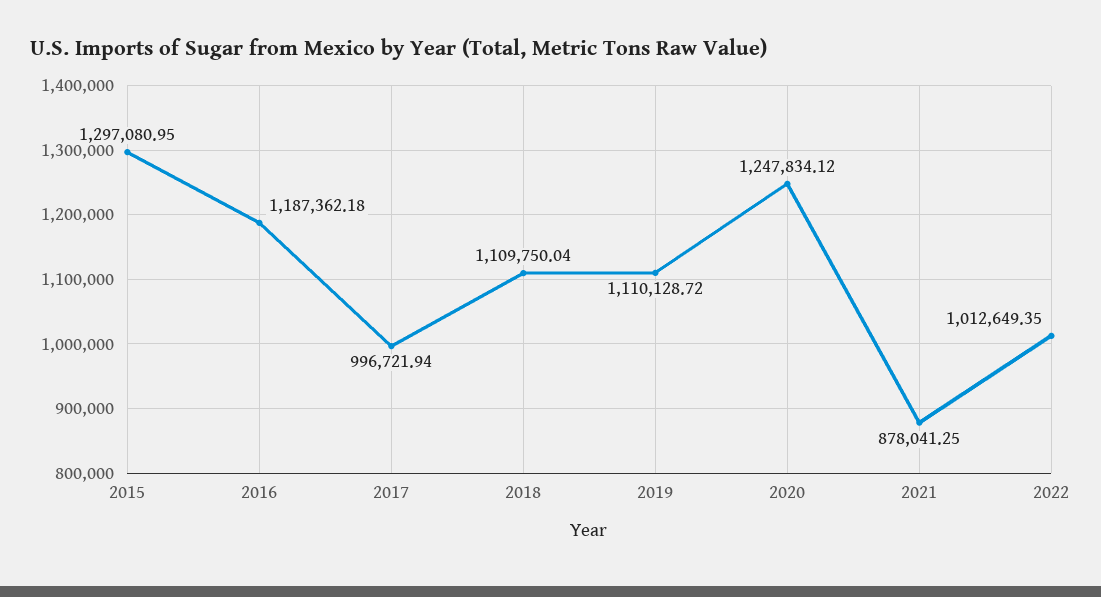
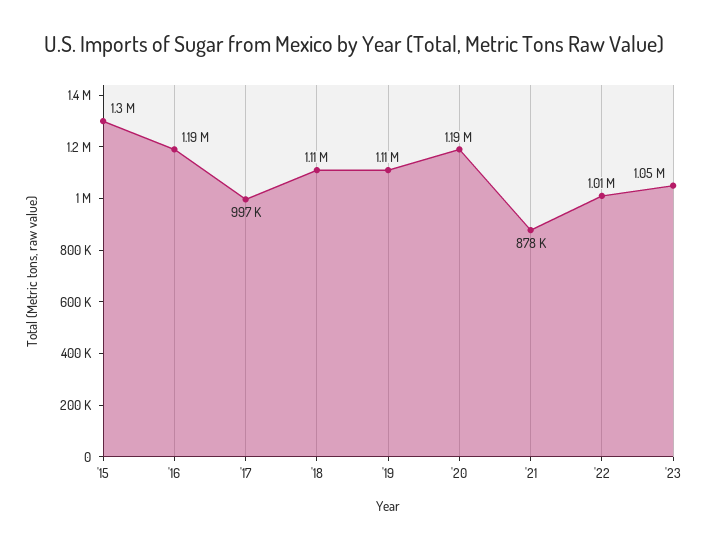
2020: 1247834.12 -> 1190000
'23: none -> 1050000

